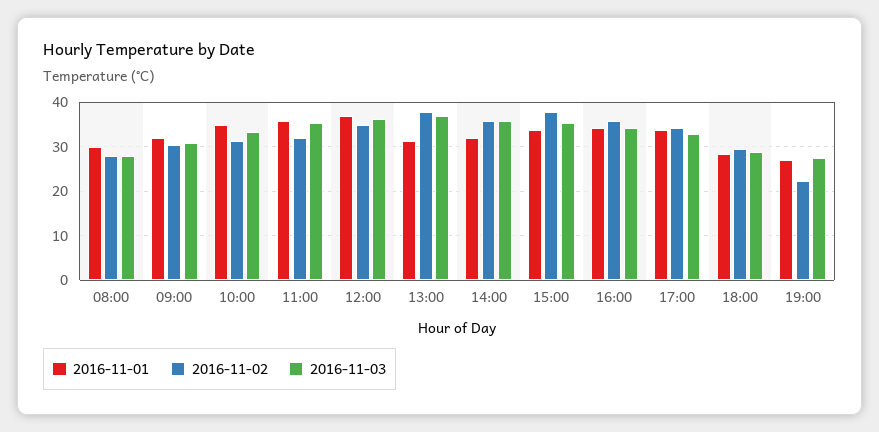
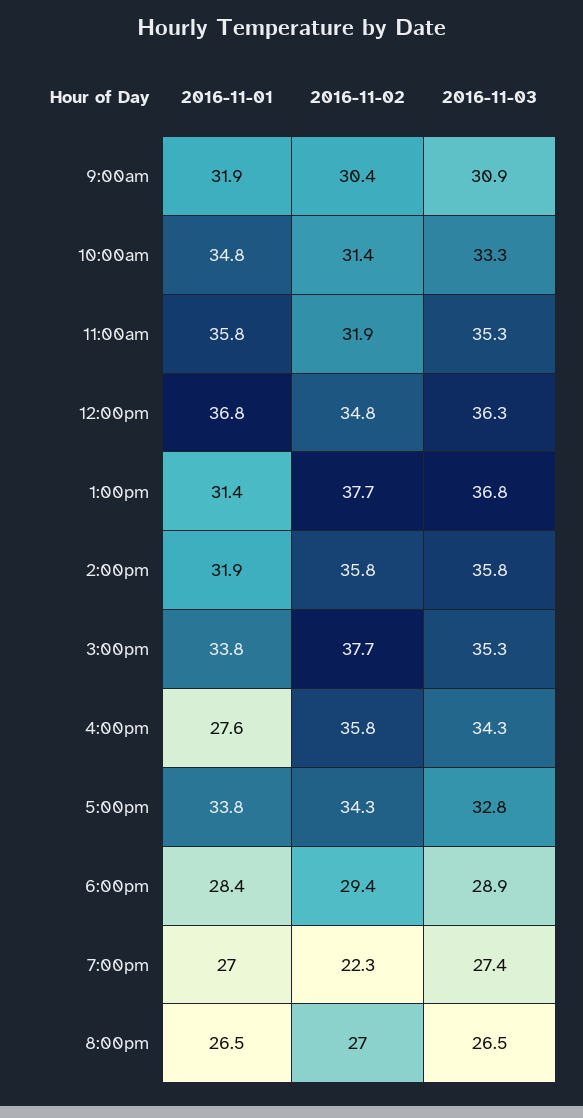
2016-11-01, 08:00: 30 -> none
2016-11-02, 08:00: 28 -> none
2016-11-03, 08:00: 28 -> none
2016-11-01, 16:00: 34 -> 27.6
2016-11-01, 8:00pm: none -> 26.5
2016-11-02, 8:00pm: none -> 27
2016-11-03, 8:00pm: none -> 26.5

